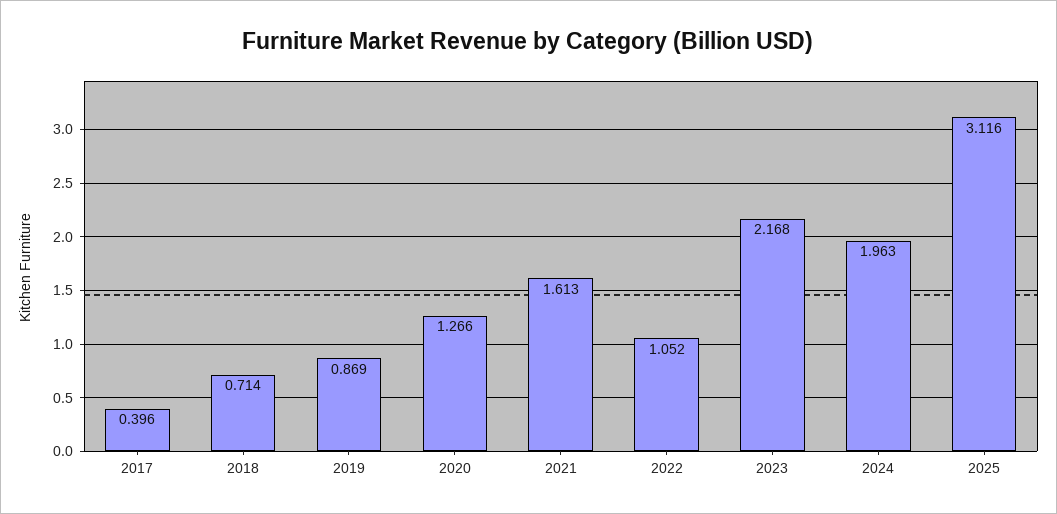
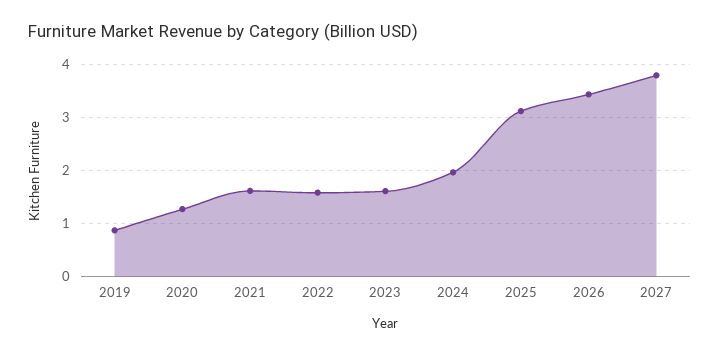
2017: 0.396 -> none
2018: 0.714 -> none
2022: 1.052 -> 1.6
2023: 2.168 -> 1.6
2026: none -> 3.4
2027: none -> 3.8

